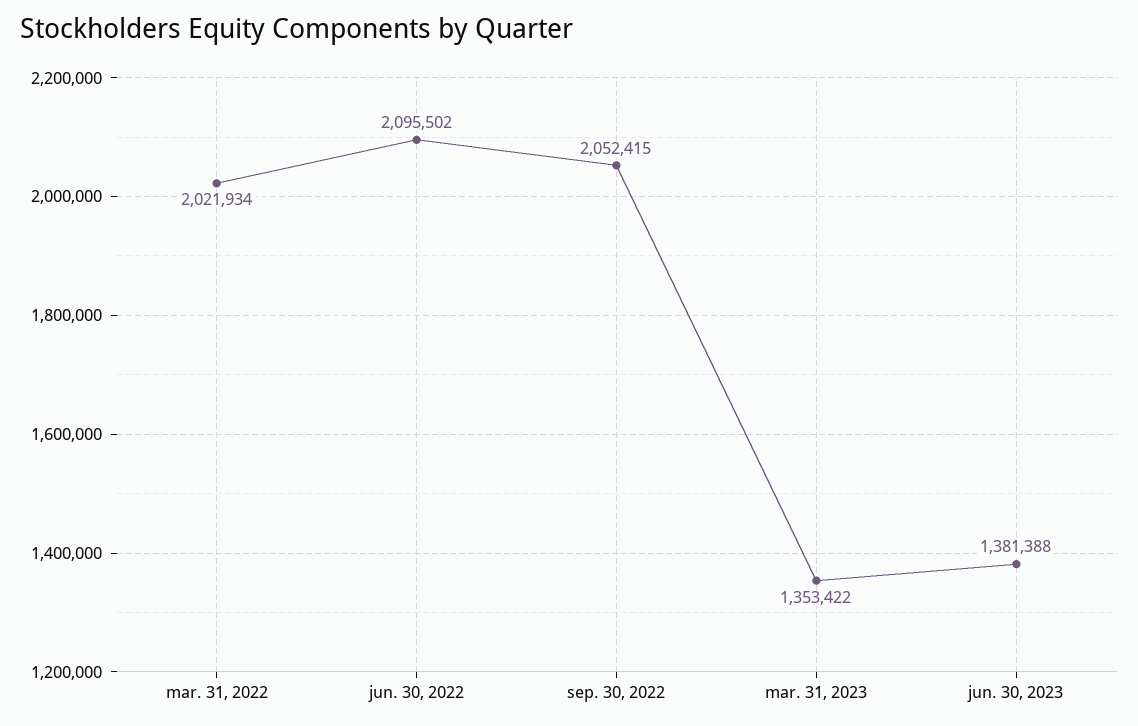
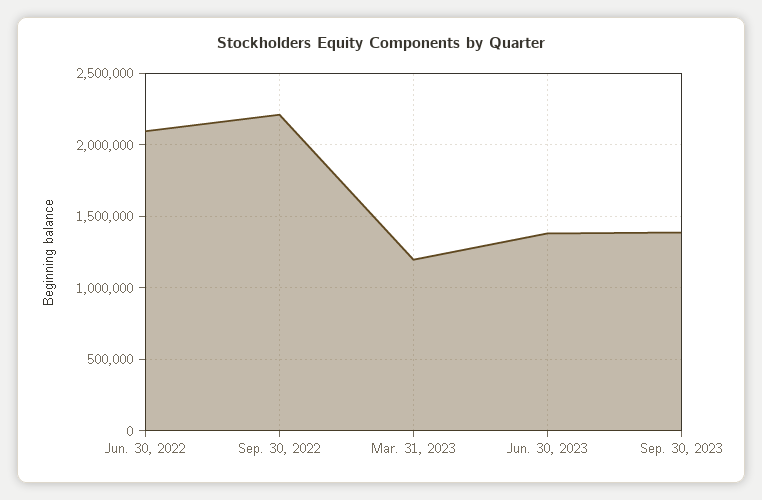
mar. 31, 2022: 2021934 -> none
sep. 30, 2022: 2052415 -> 2200000
mar. 31, 2023: 1353422 -> 1200000
Sep. 30, 2023: none -> 1400000

